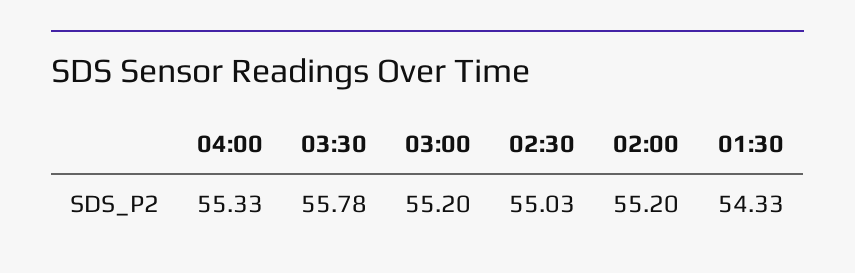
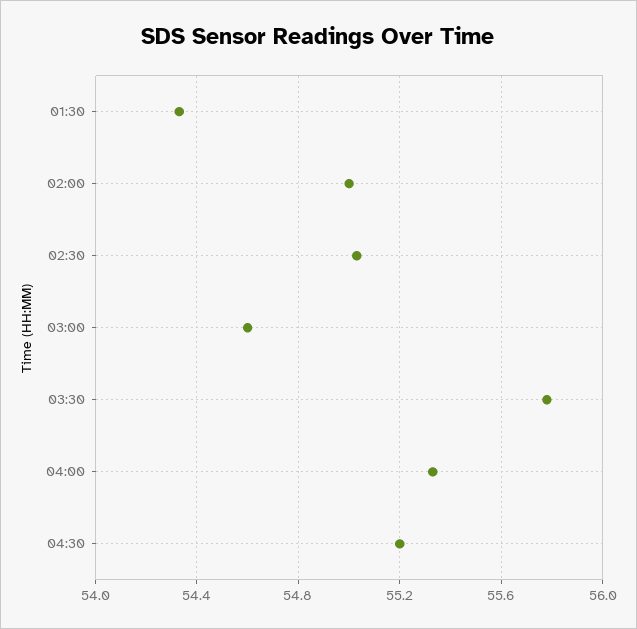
03:00: 55.2 -> 54.6
02:00: 55.2 -> 55
04:30: none -> 55.2

